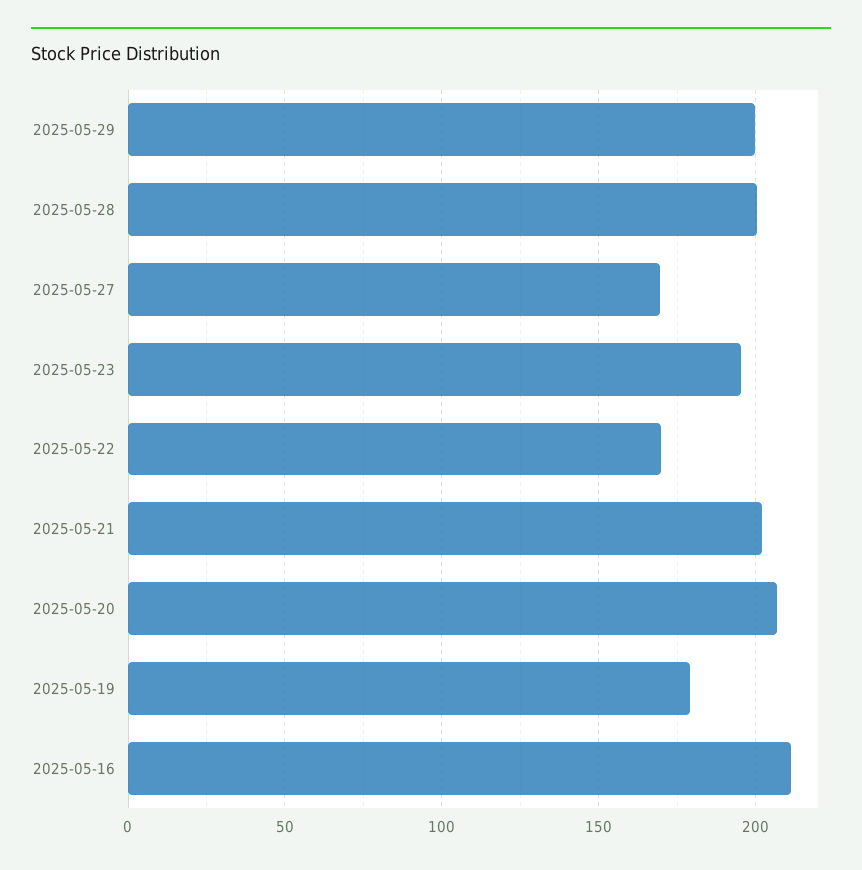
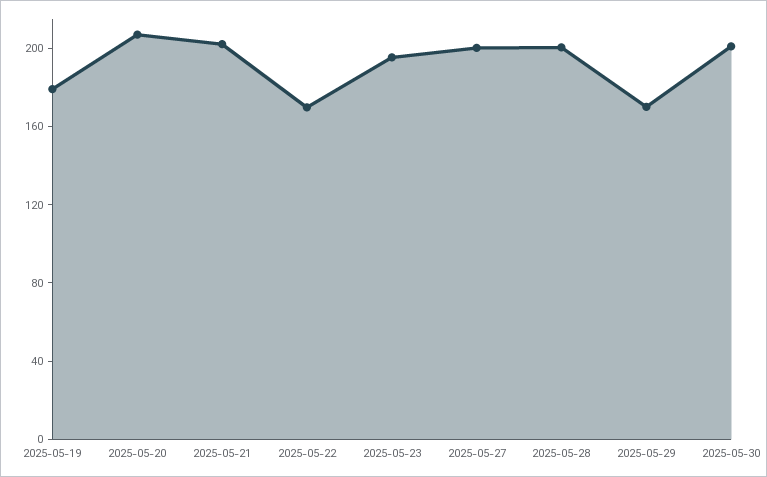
2025-05-29: 200 -> 170
2025-05-27: 170 -> 200
2025-05-16: 210 -> none
2025-05-30: none -> 200

